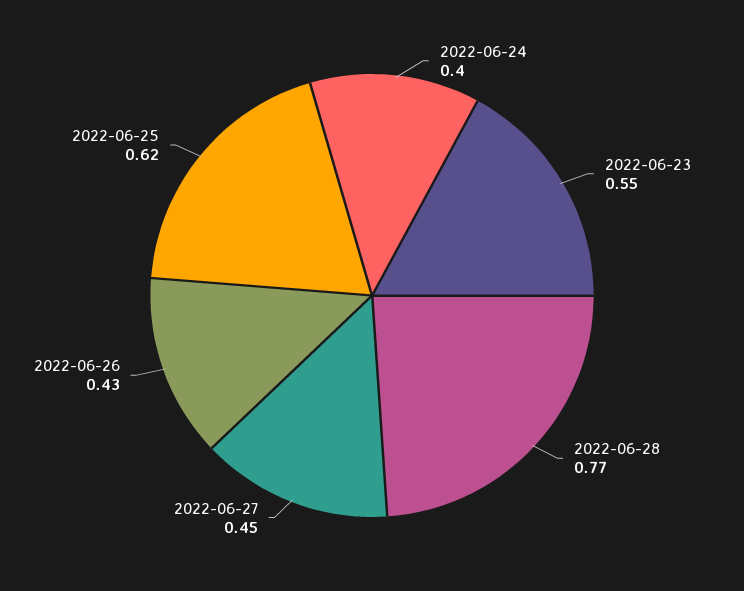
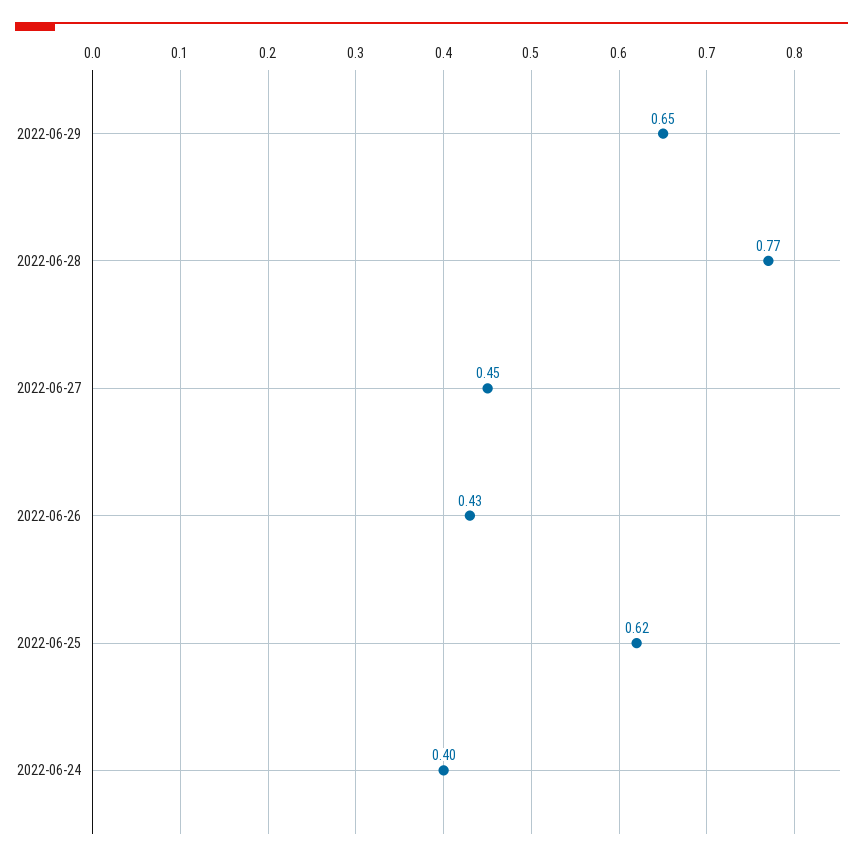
2022-06-23: 0.55 -> none
2022-06-29: none -> 0.65

